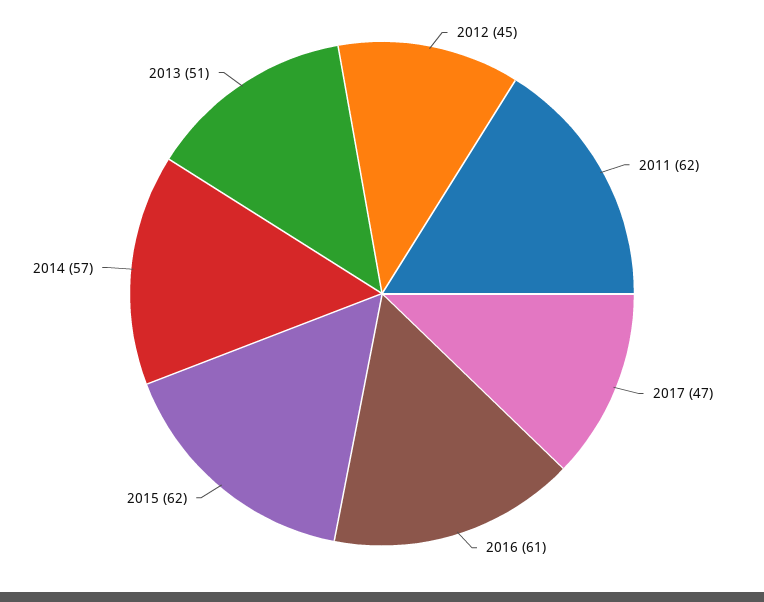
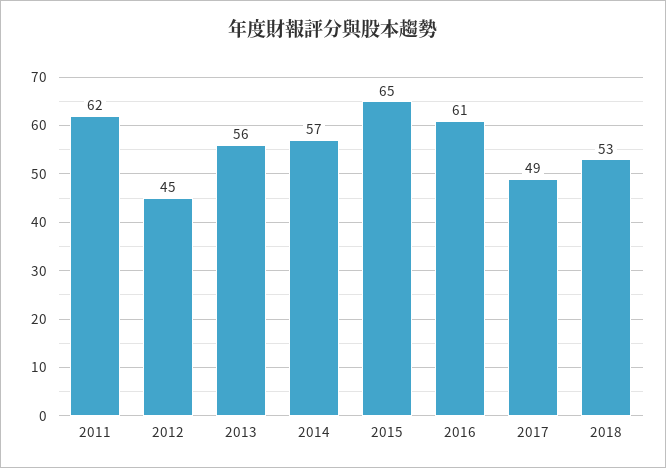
2017: 47 -> 49
2015: 62 -> 65
2013: 51 -> 56
2018: none -> 53

